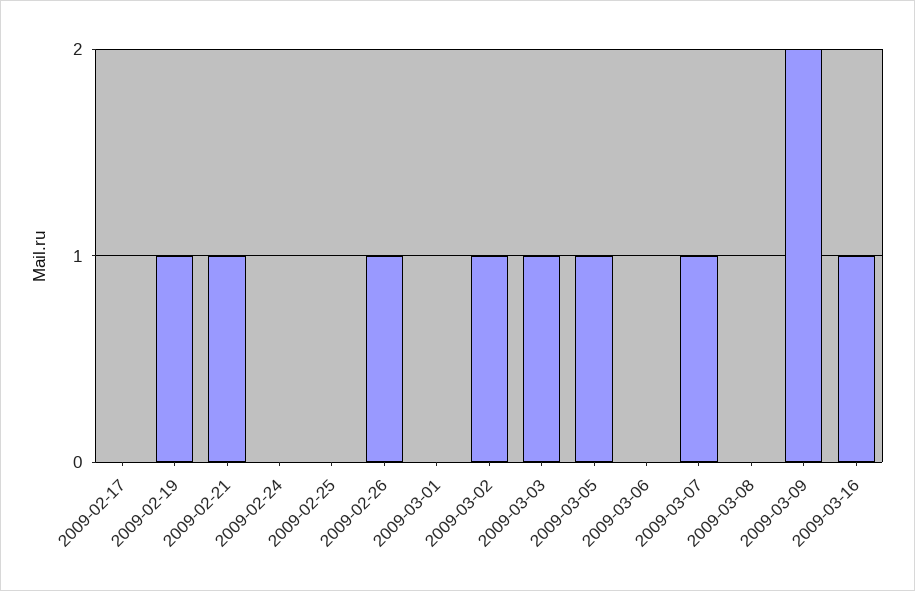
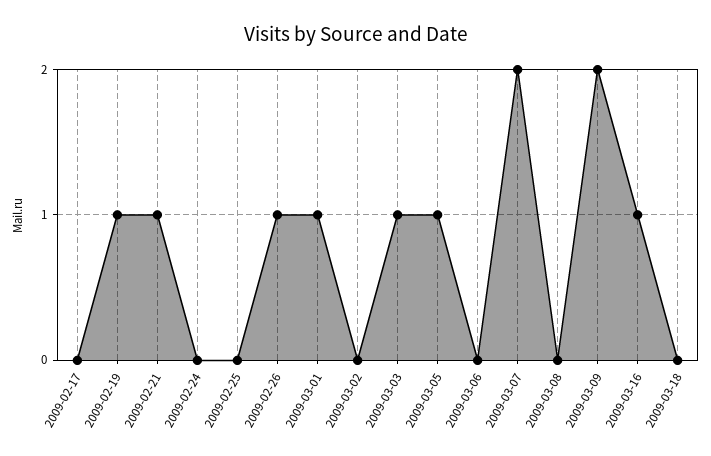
2009-03-01: 0 -> 1
2009-03-02: 1 -> 0
2009-03-07: 1 -> 2
2009-03-18: none -> 0

